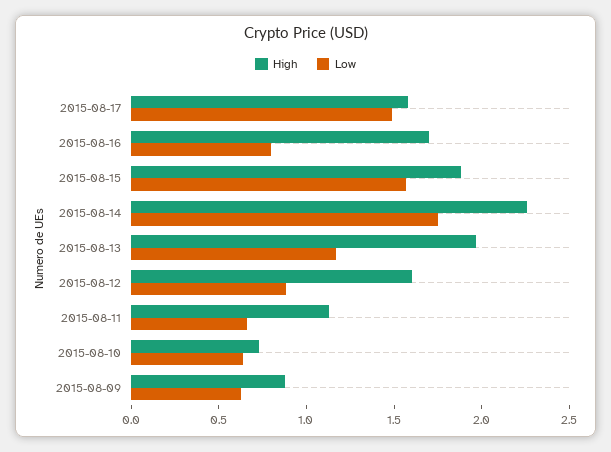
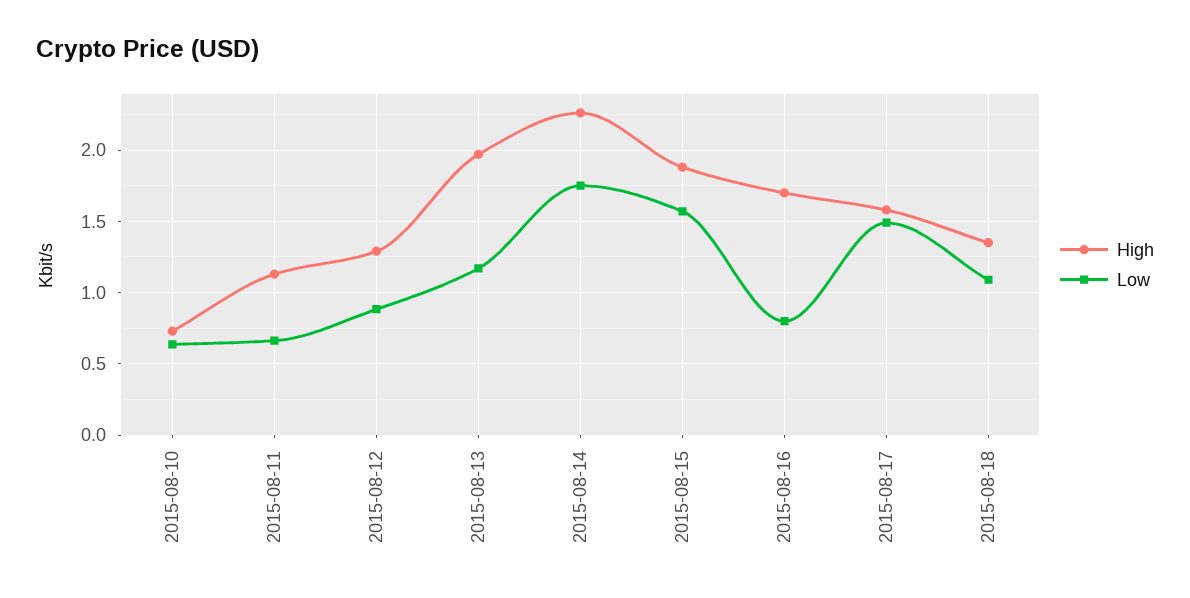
High, 2015-08-12: 1.6 -> 1.3
High, 2015-08-09: 0.9 -> none
Low, 2015-08-09: 0.6 -> none
High, 2015-08-18: none -> 1.35
Low, 2015-08-18: none -> 1.1

